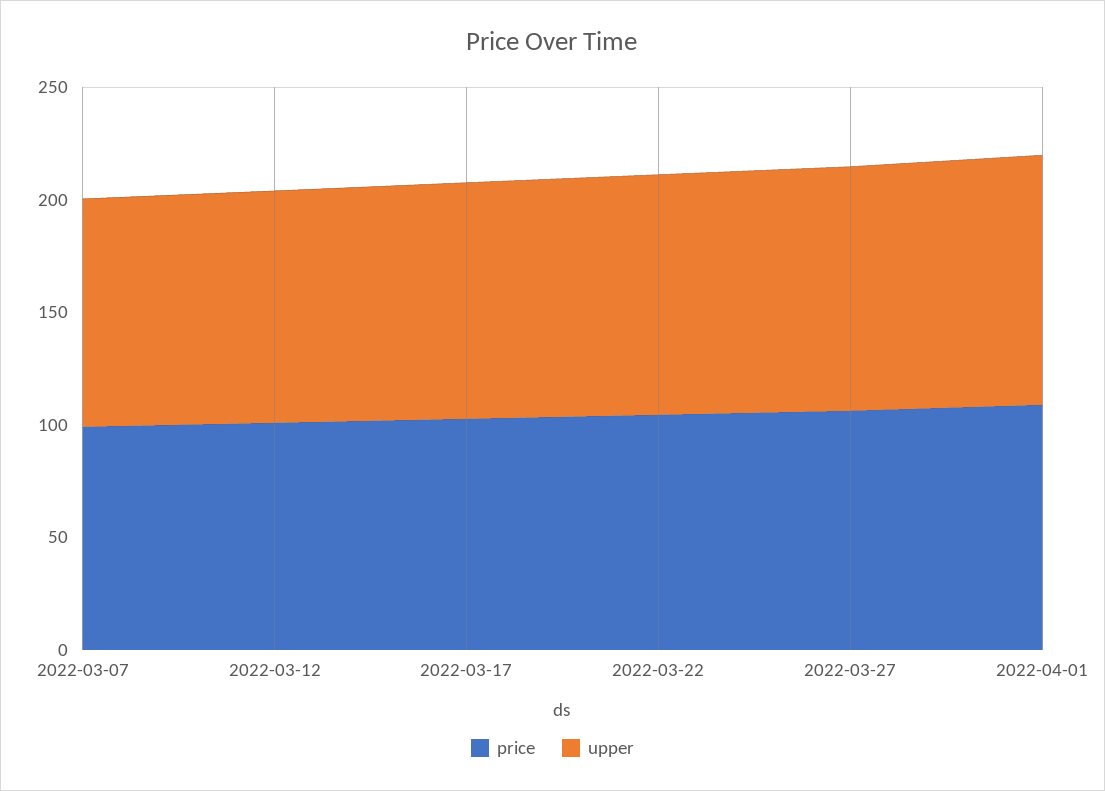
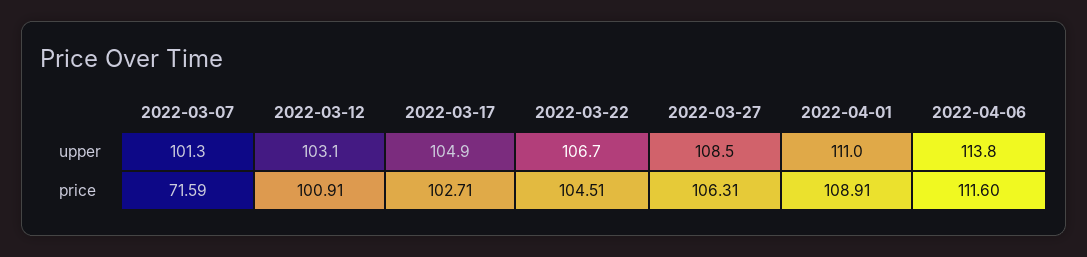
price, 2022-03-07: 100 -> 71.59
upper, 2022-04-06: none -> 113.8
price, 2022-04-06: none -> 111.6

